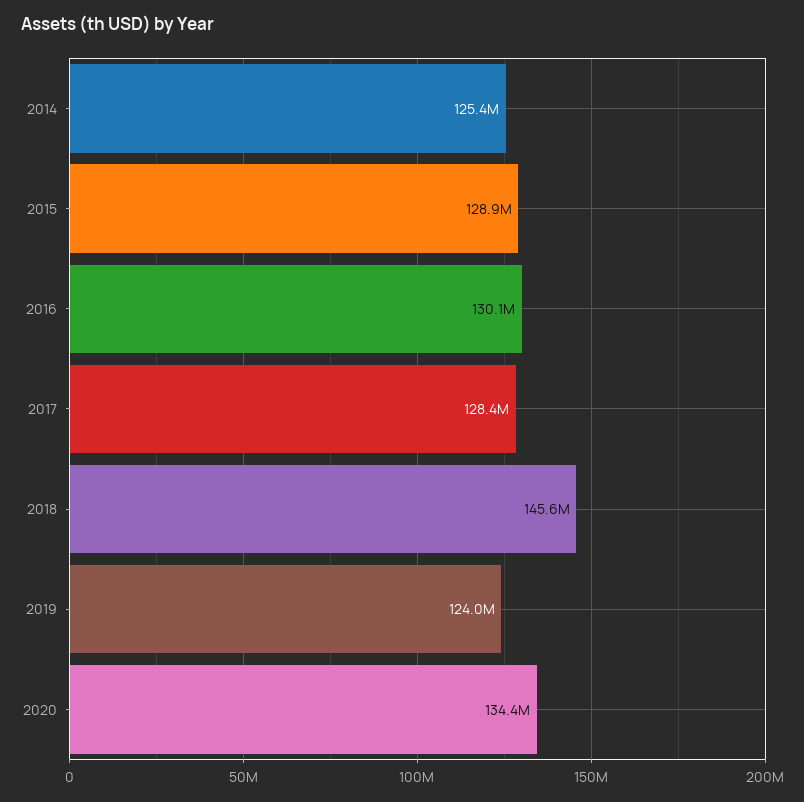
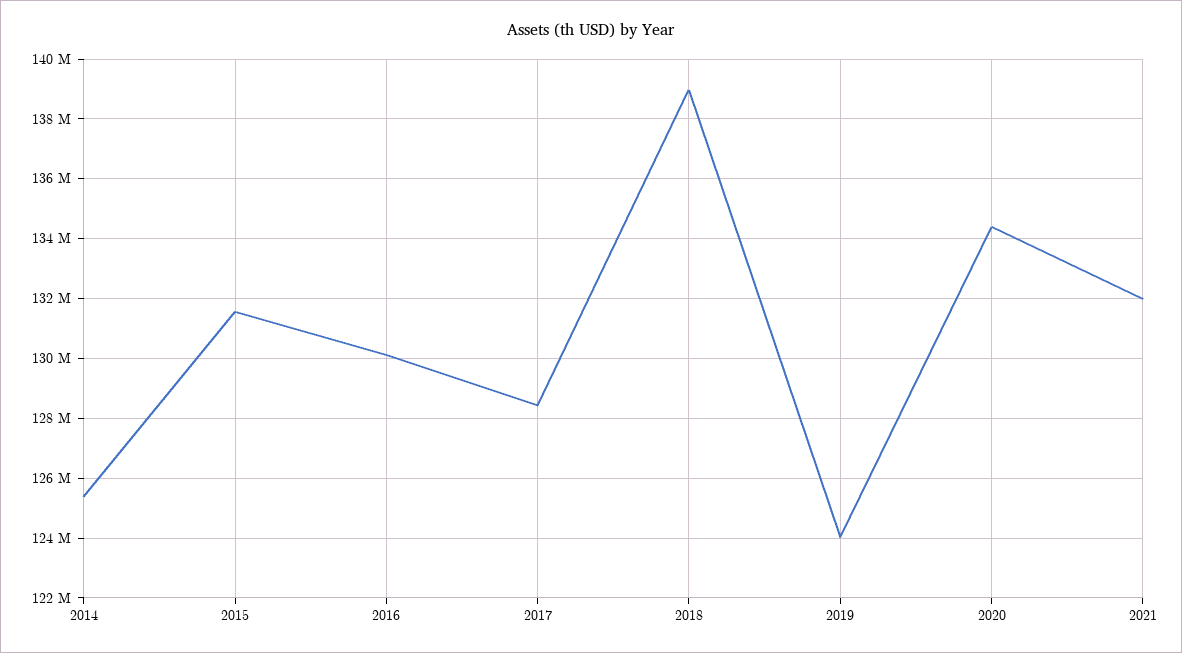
2015: 128900000 -> 131500000
2018: 145600000 -> 139000000
2021: none -> 132000000

